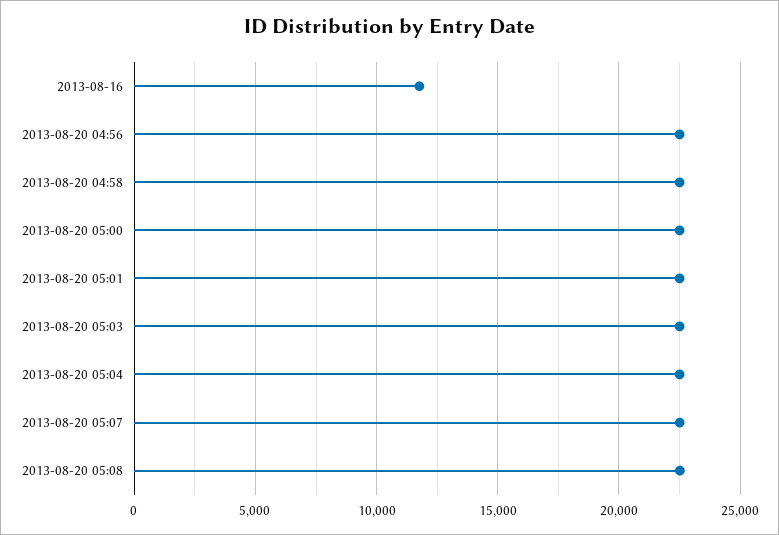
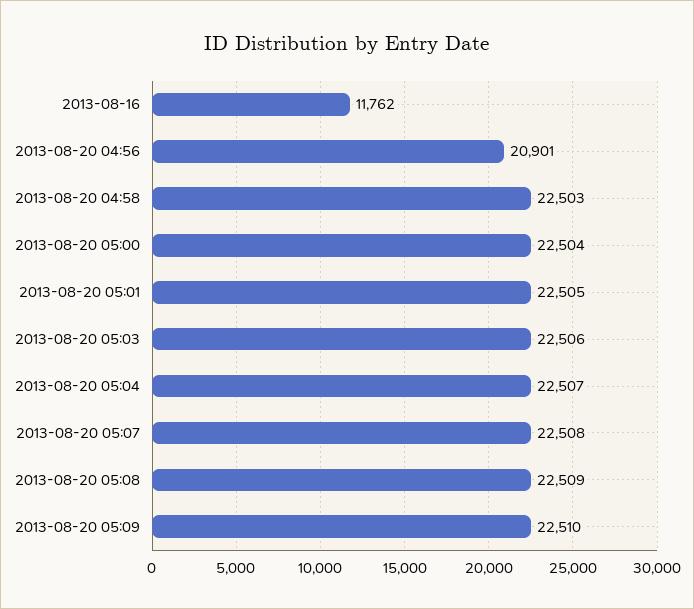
2013-08-20 04:56: 22500 -> 20901
2013-08-20 05:09: none -> 22510

